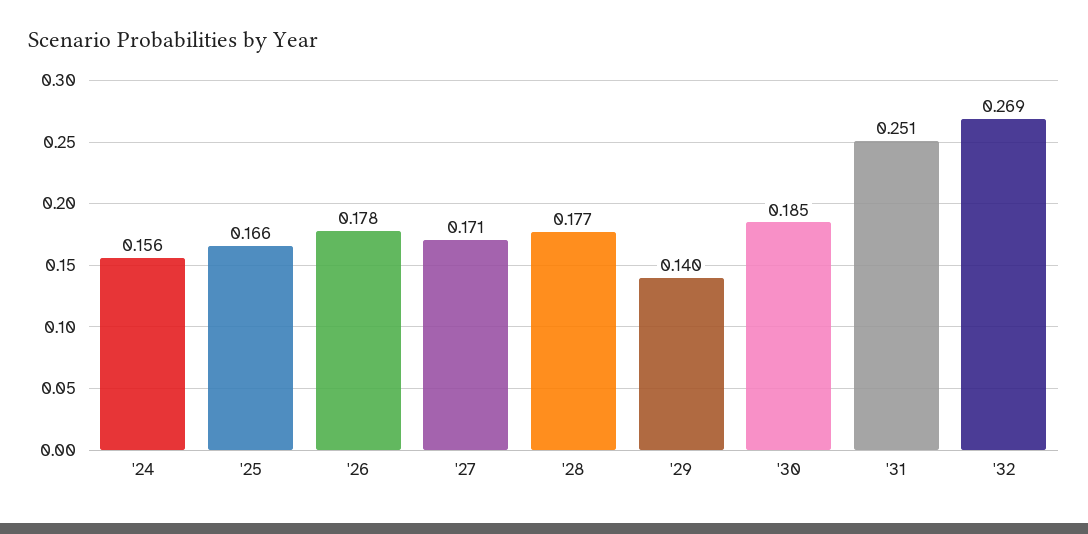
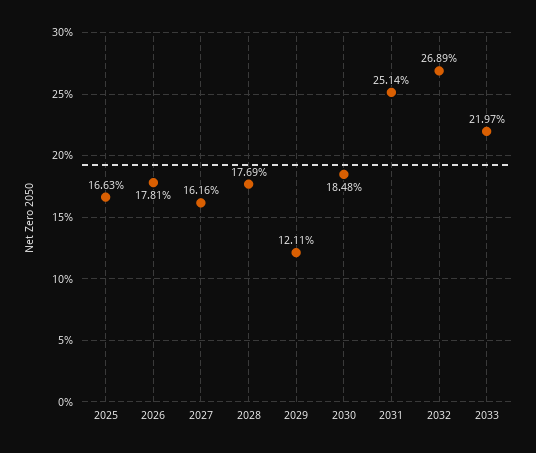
'24: 0.156 -> none
'27: 0.171 -> 0.1616
'29: 0.14 -> 0.1211
2033: none -> 0.2197

